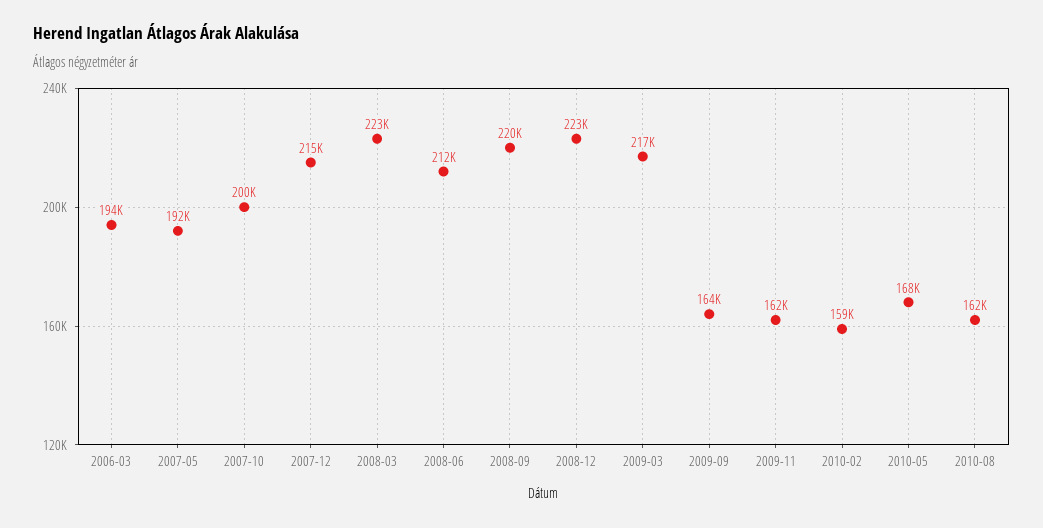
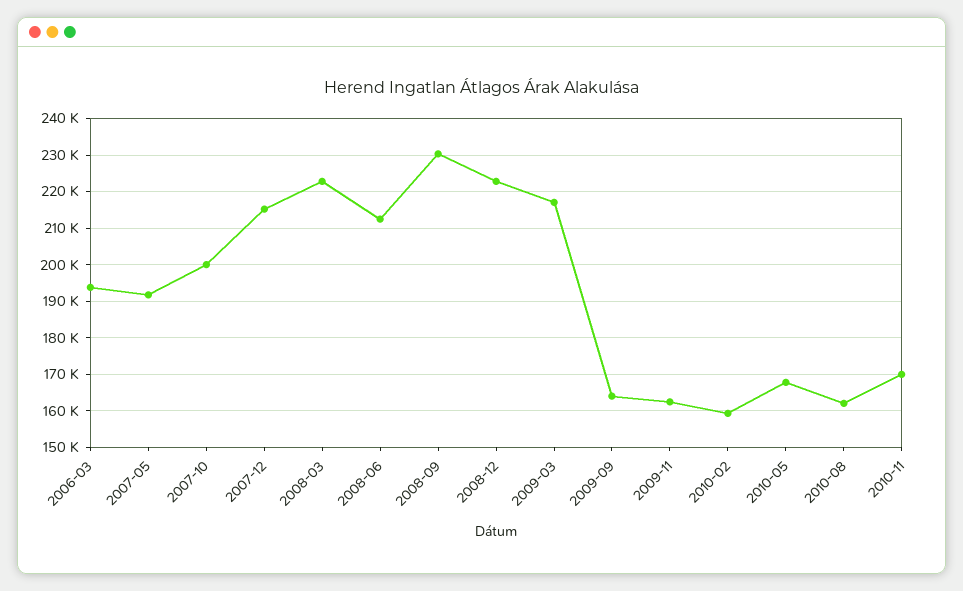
2008-09: 220000 -> 230000
2010-11: none -> 170000

